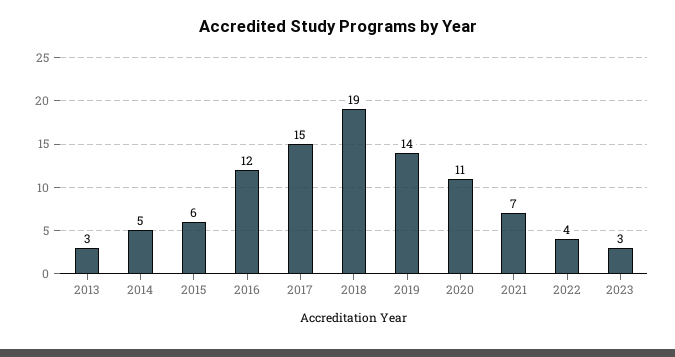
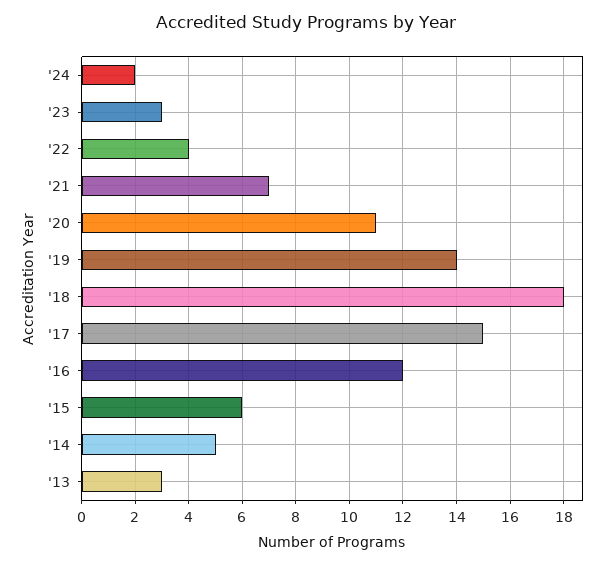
2018: 19 -> 18
'24: none -> 2

